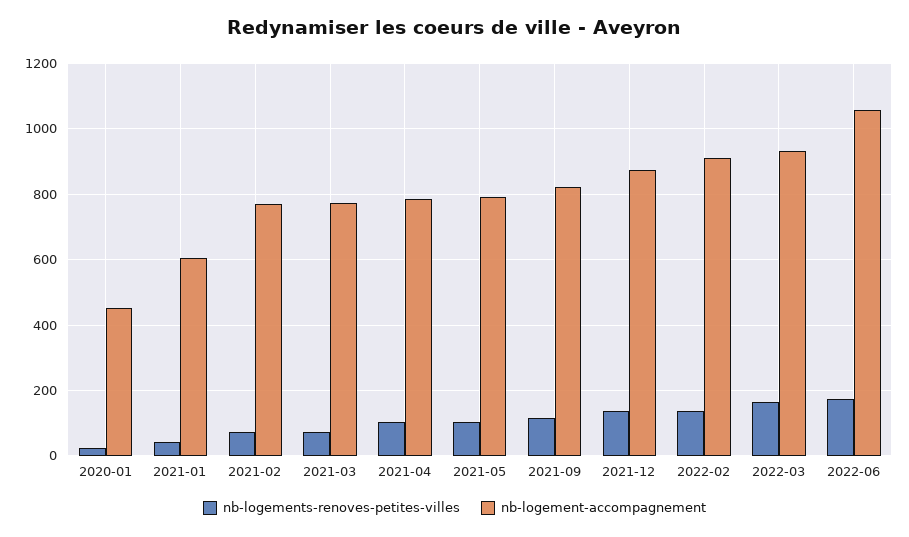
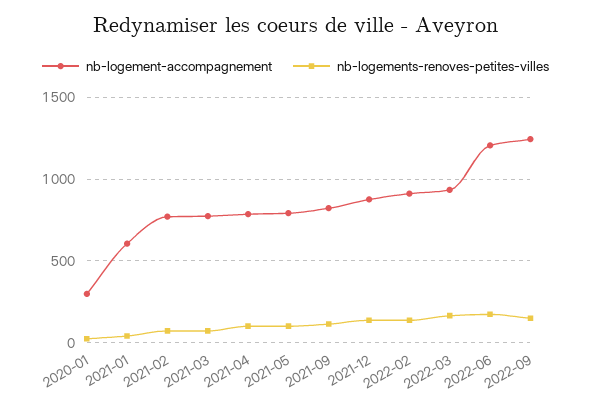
nb-logement-accompagnement, 2020-01: 460 -> 300
nb-logement-accompagnement, 2022-06: 1060 -> 1200
nb-logement-accompagnement, 2022-09: none -> 1250
nb-logements-renoves-petites-villes, 2022-09: none -> 150

